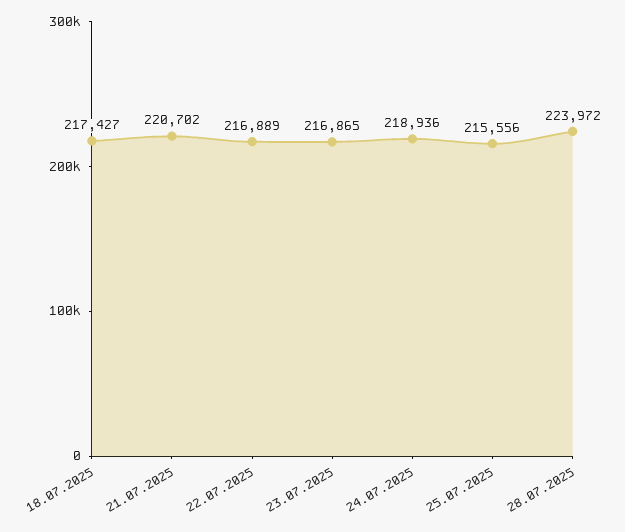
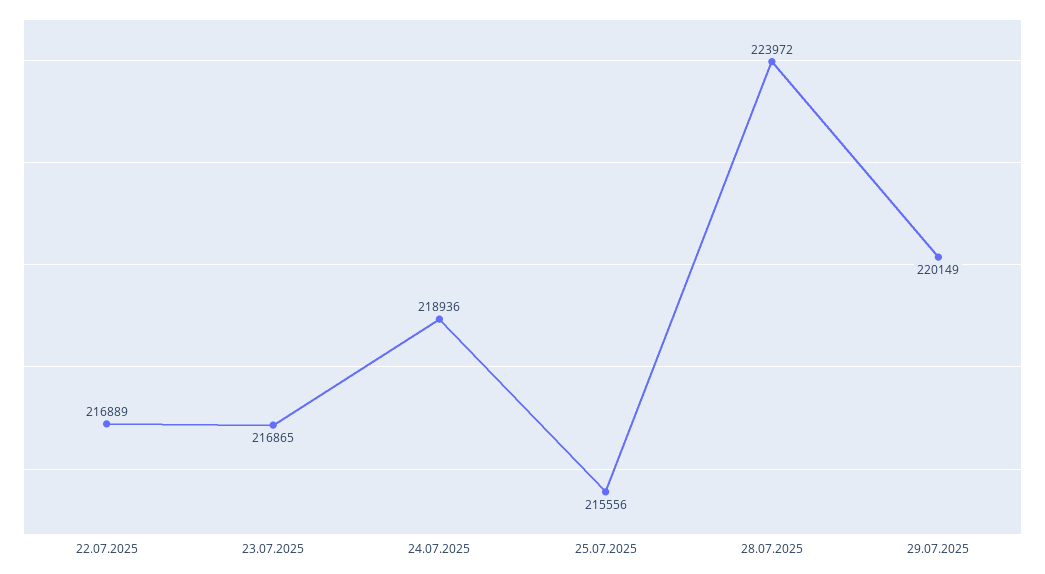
18.07.2025: 217427 -> none
21.07.2025: 220702 -> none
29.07.2025: none -> 220149

